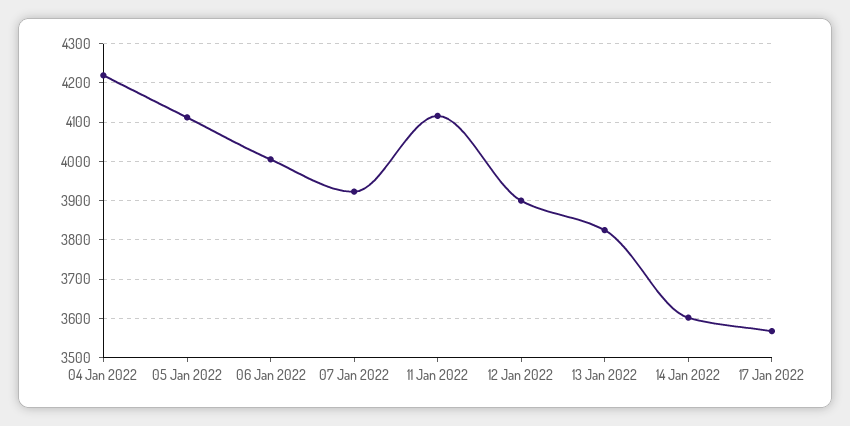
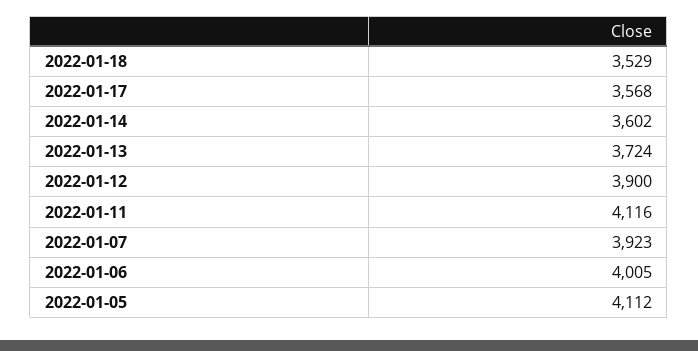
04 Jan 2022: 4220 -> none
13 Jan 2022: 3820 -> 3724
2022-01-18: none -> 3529

